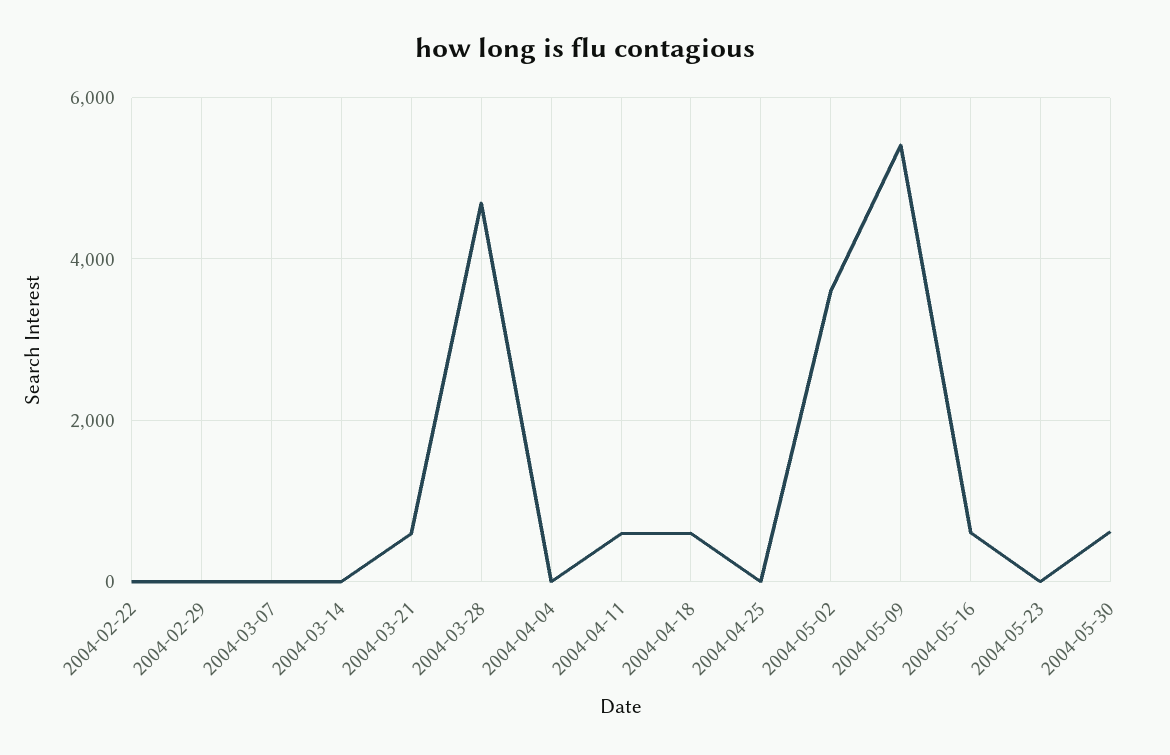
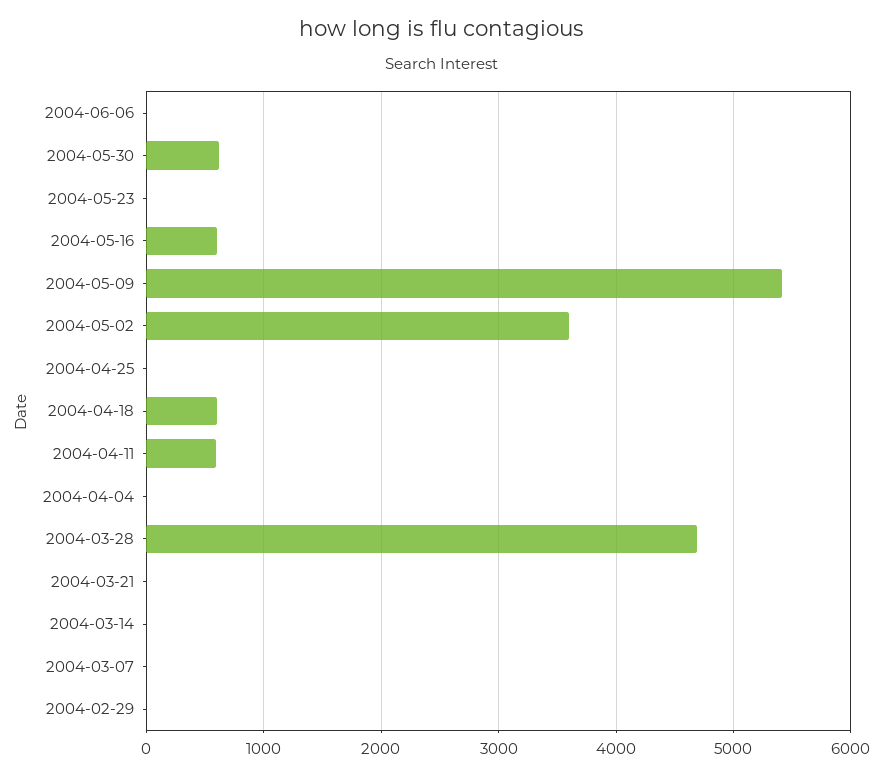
2004-02-22: 0 -> none
2004-03-21: 600 -> 0
2004-06-06: none -> 0

